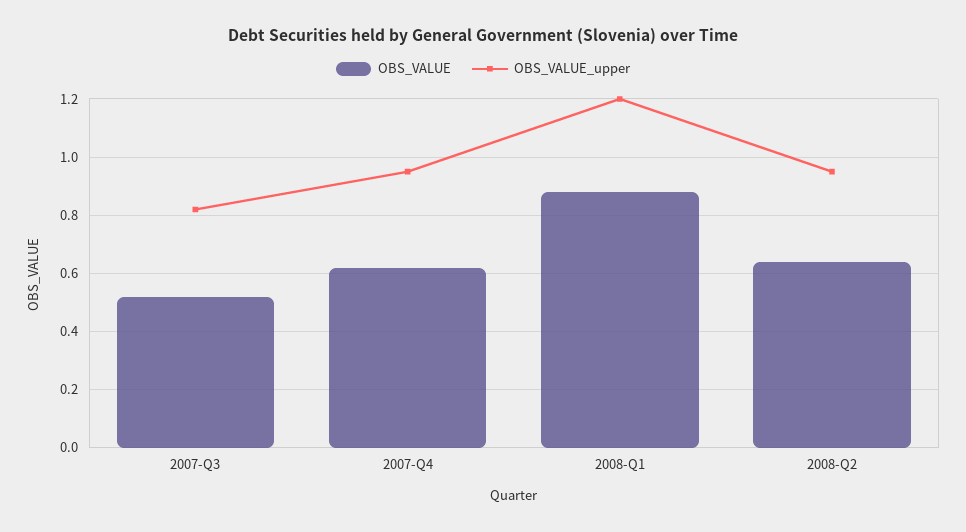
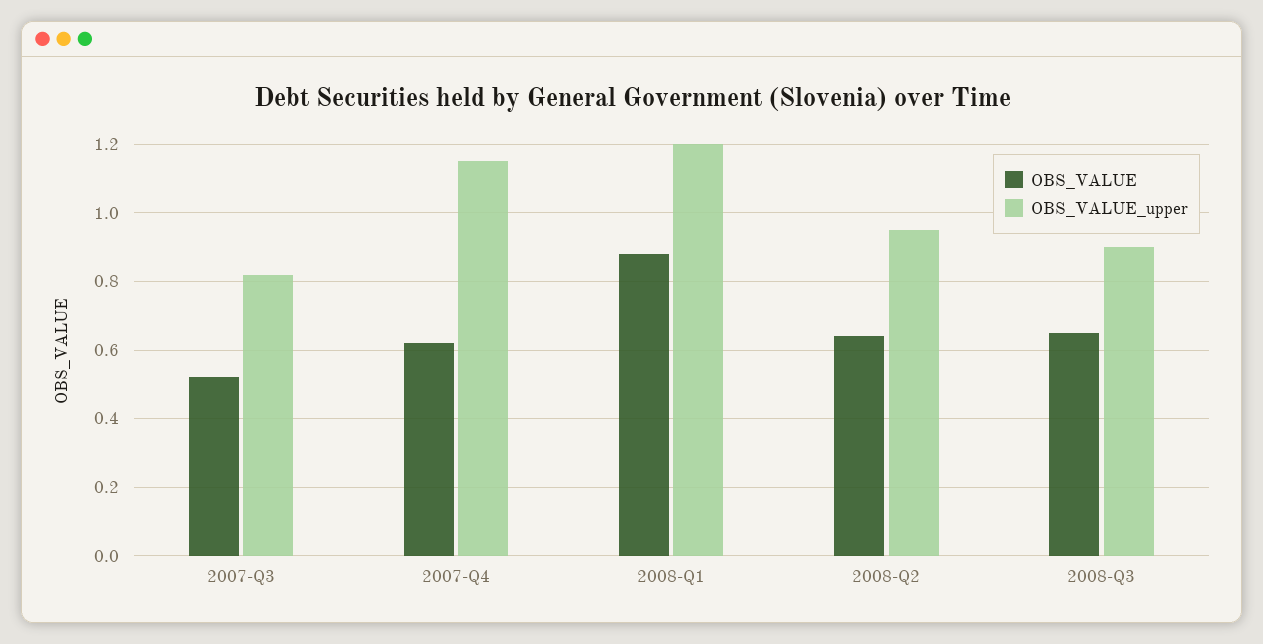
OBS_VALUE_upper, 2007-Q4: 0.95 -> 1.15
OBS_VALUE, 2008-Q3: none -> 0.65
OBS_VALUE_upper, 2008-Q3: none -> 0.9

